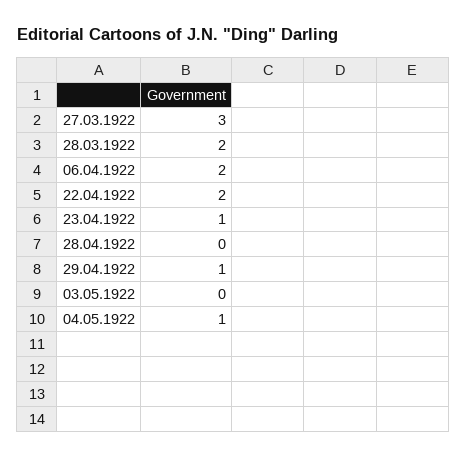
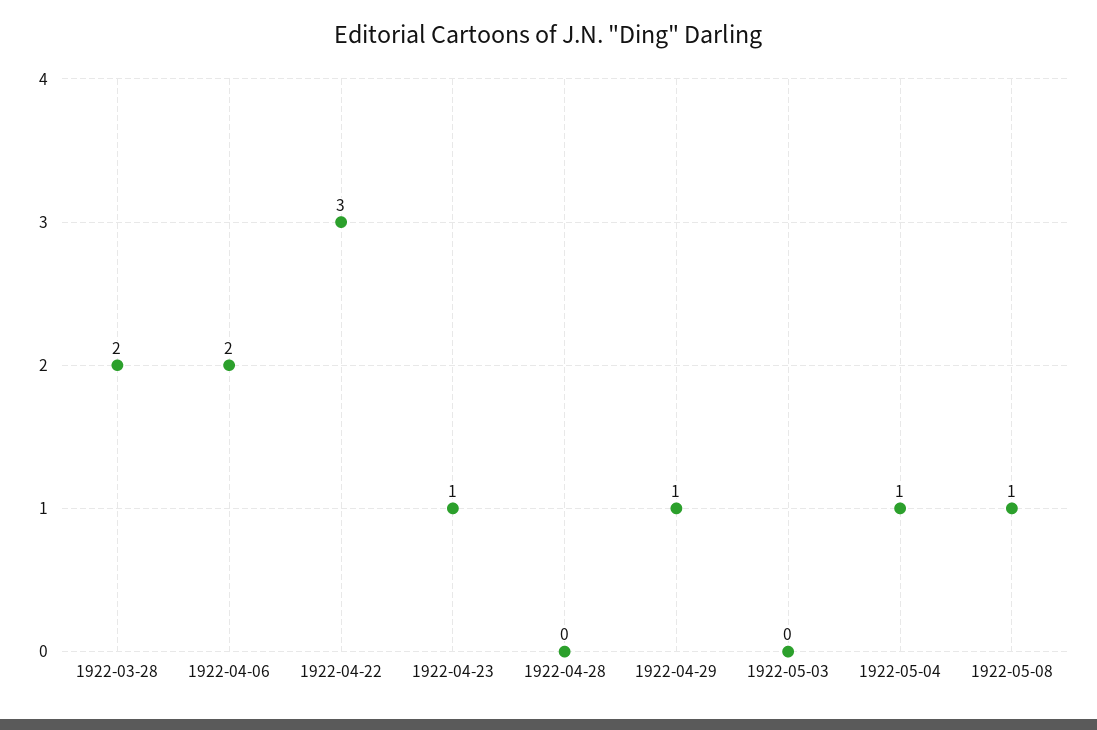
27.03.1922: 3 -> none
22.04.1922: 2 -> 3
1922-05-08: none -> 1

